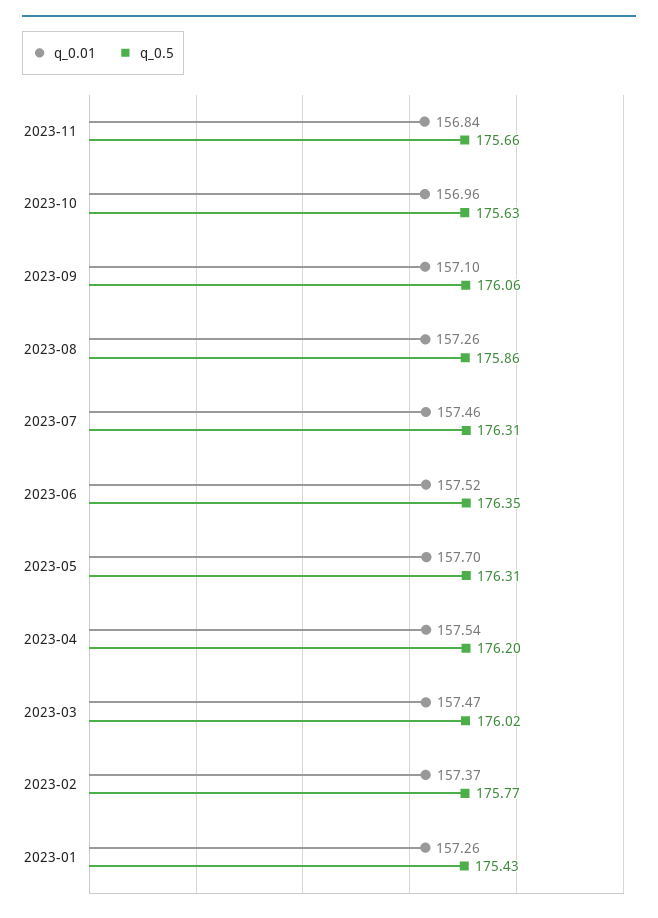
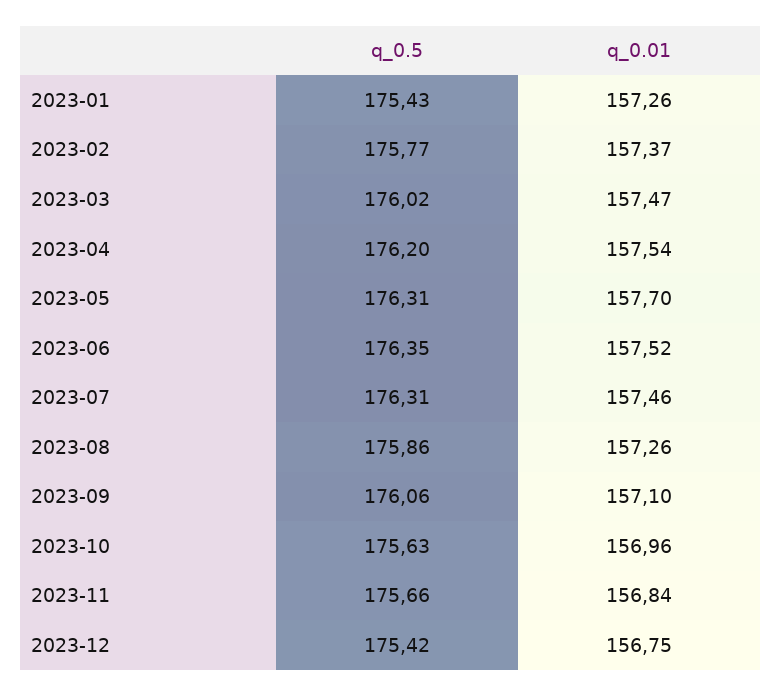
q_0.5, 2023-12: none -> 175.42
q_0.01, 2023-12: none -> 156.75

